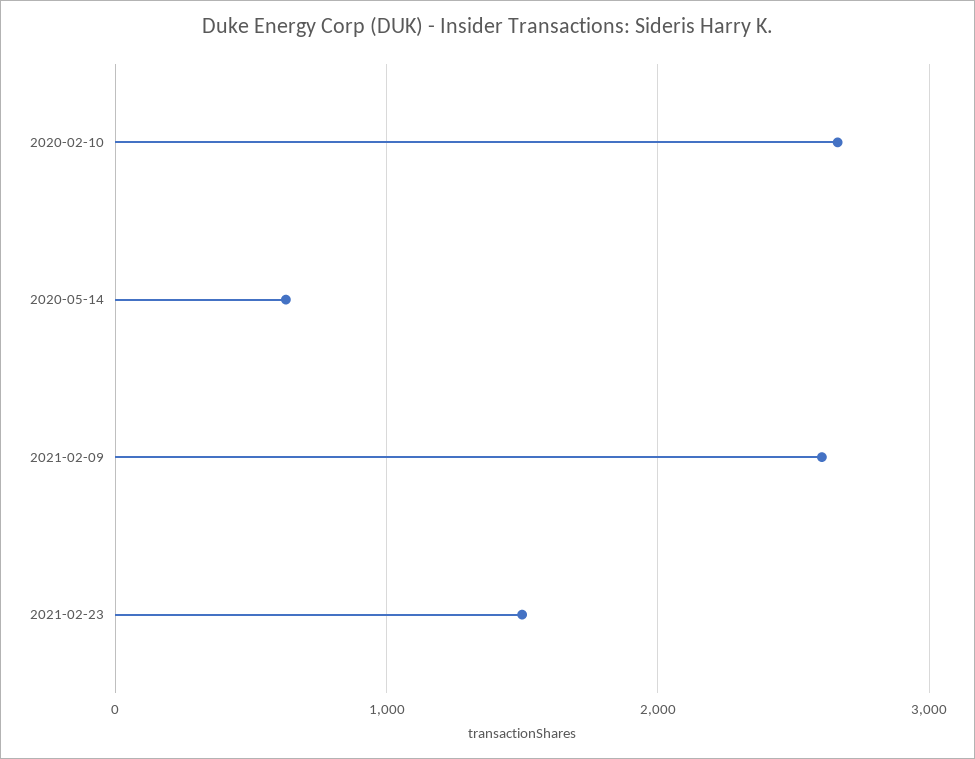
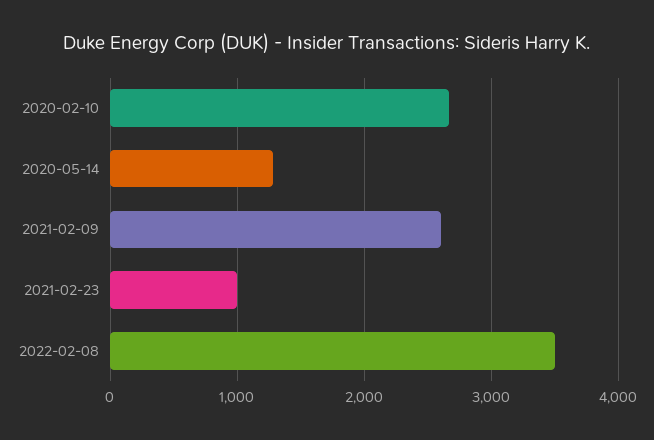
2020-05-14: 600 -> 1300
2021-02-23: 1500 -> 1000
2022-02-08: none -> 3500

